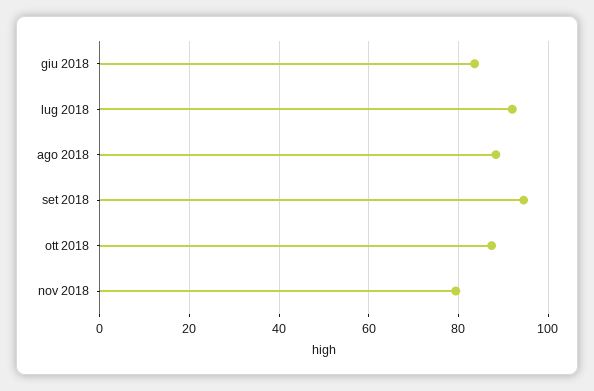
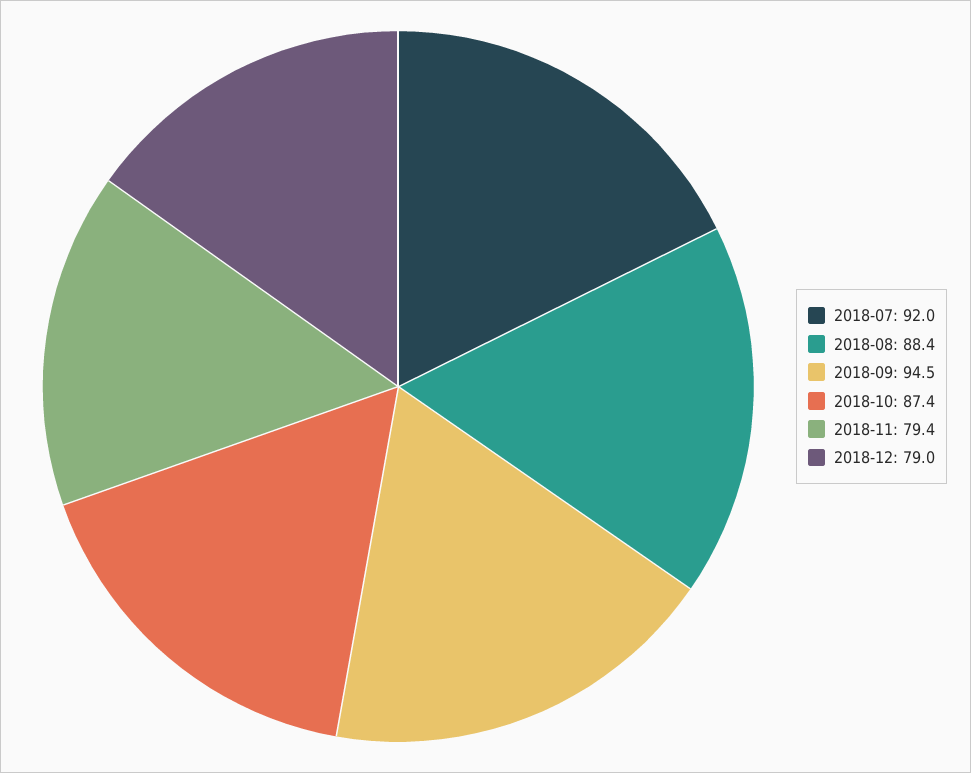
giu 2018: 84 -> none
2018-12: none -> 79

